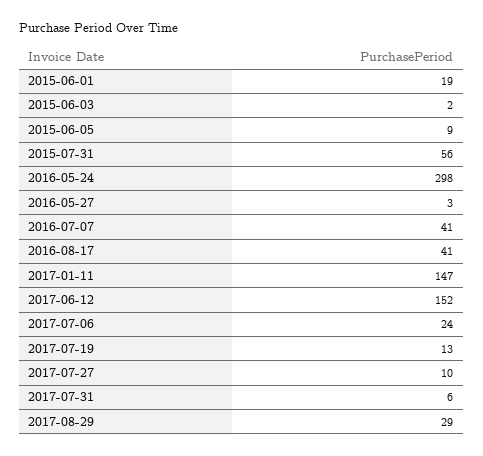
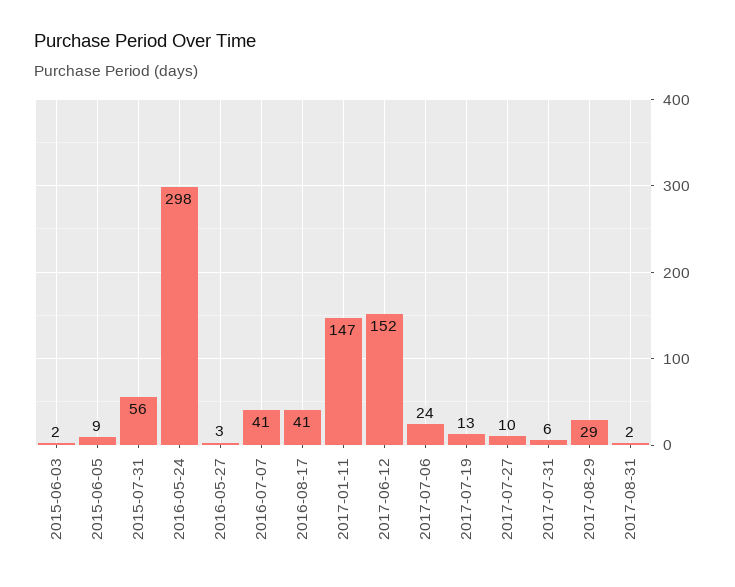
2015-06-01: 19 -> none
2017-08-31: none -> 2

